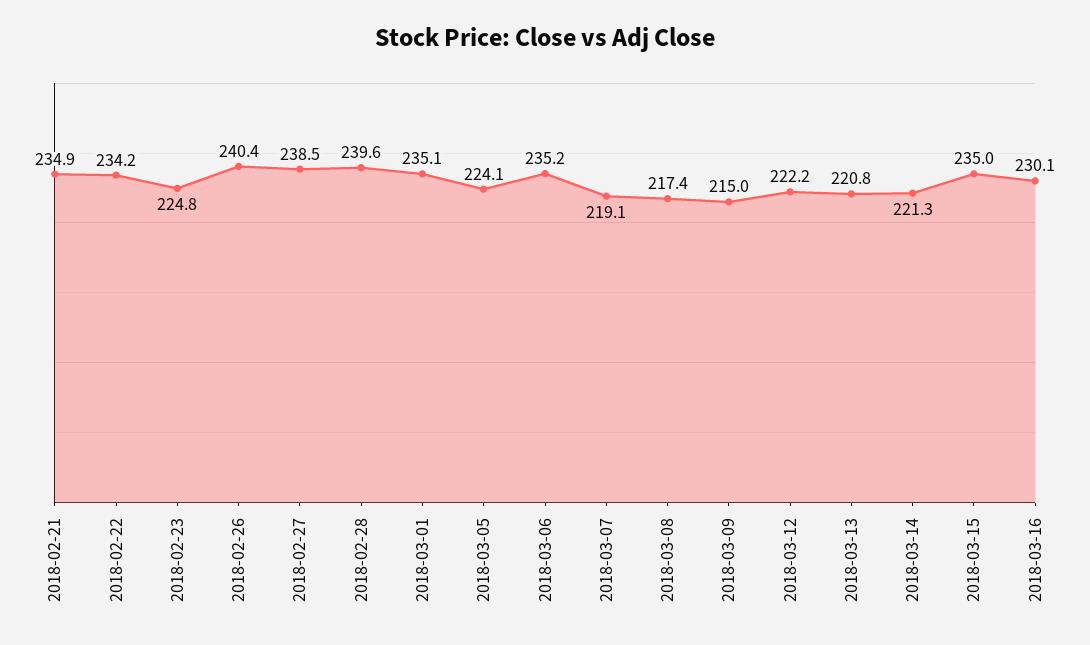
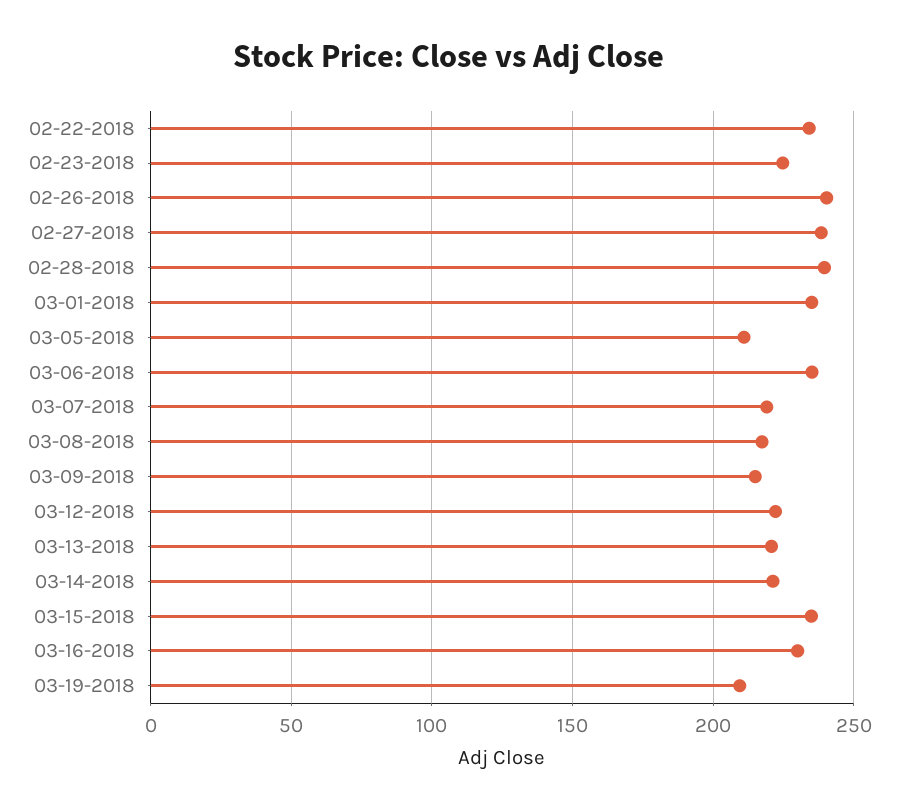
2018-02-21: 234.9 -> none
2018-03-05: 224.1 -> 210
03-19-2018: none -> 210

